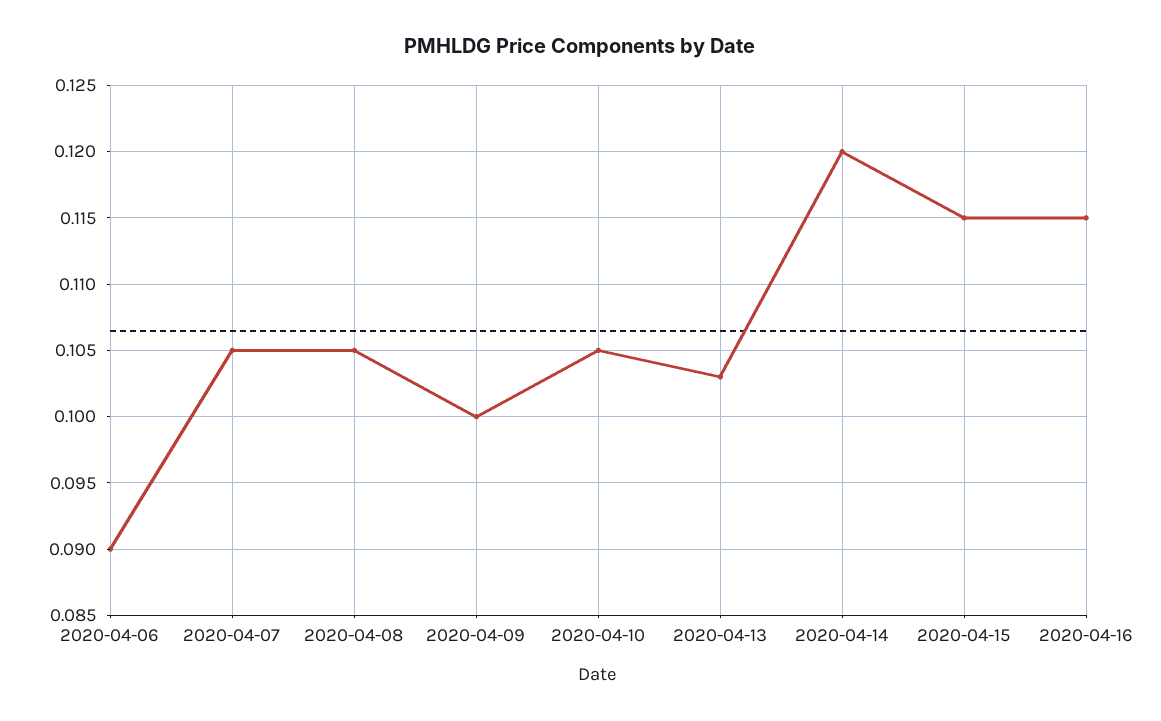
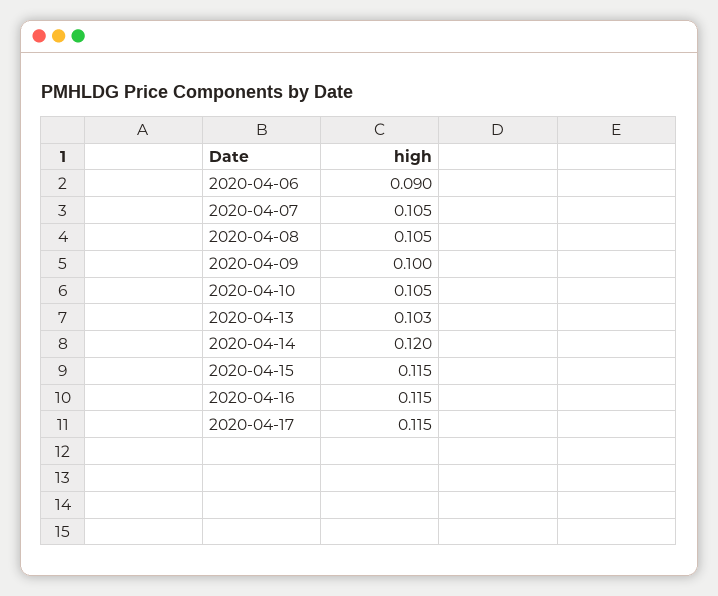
2020-04-17: none -> 0.115

